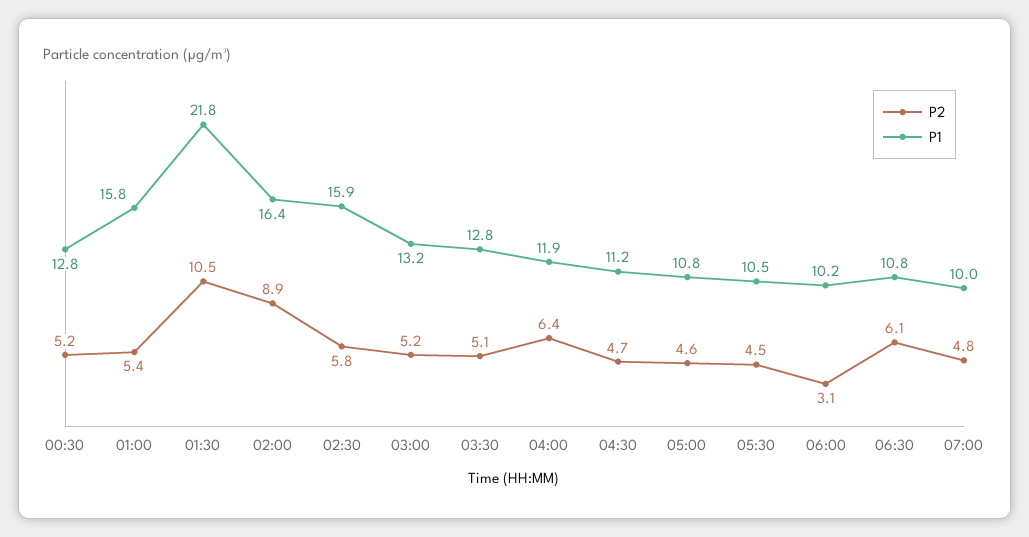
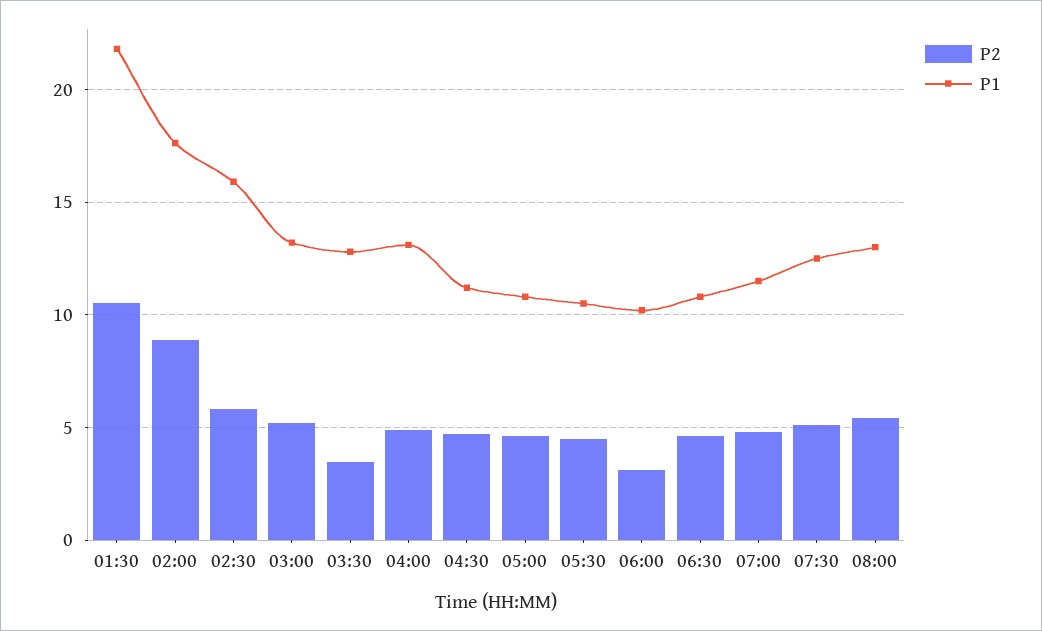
P2, 00:30: 5.2 -> none
P1, 00:30: 12.8 -> none
P2, 01:00: 5.4 -> none
P1, 01:00: 15.8 -> none
P1, 02:00: 16.4 -> 17.5
P2, 03:30: 5.1 -> 3.5
P2, 04:00: 6.4 -> 5
P1, 04:00: 11.9 -> 13
P2, 06:30: 6.1 -> 4.5
P1, 07:00: 10 -> 11.5
P2, 07:30: none -> 5
P1, 07:30: none -> 12.5
P2, 08:00: none -> 5.5
P1, 08:00: none -> 13

